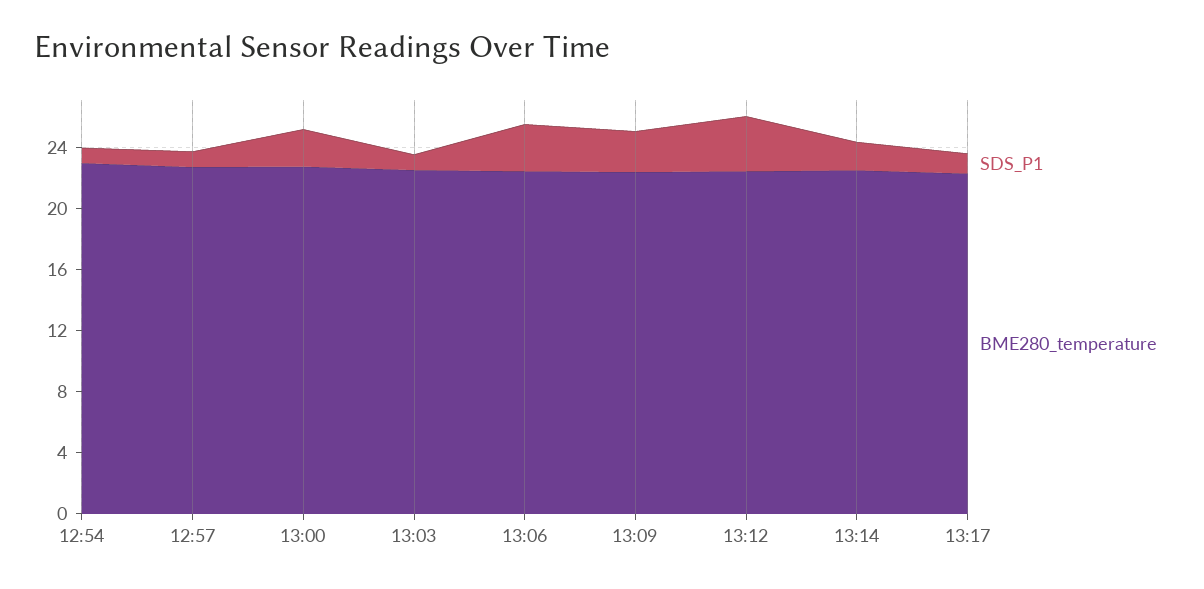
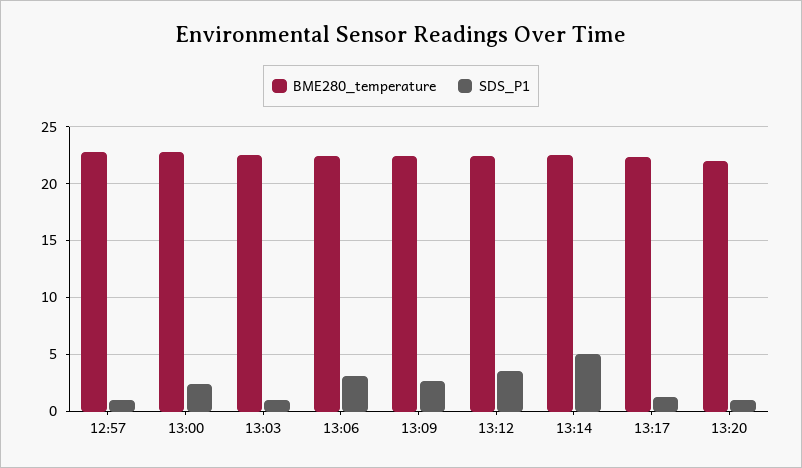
SDS_P1, 12:54: 1 -> none
BME280_temperature, 12:54: 23 -> none
SDS_P1, 13:14: 2 -> 5
BME280_temperature, 13:20: none -> 22
SDS_P1, 13:20: none -> 1

